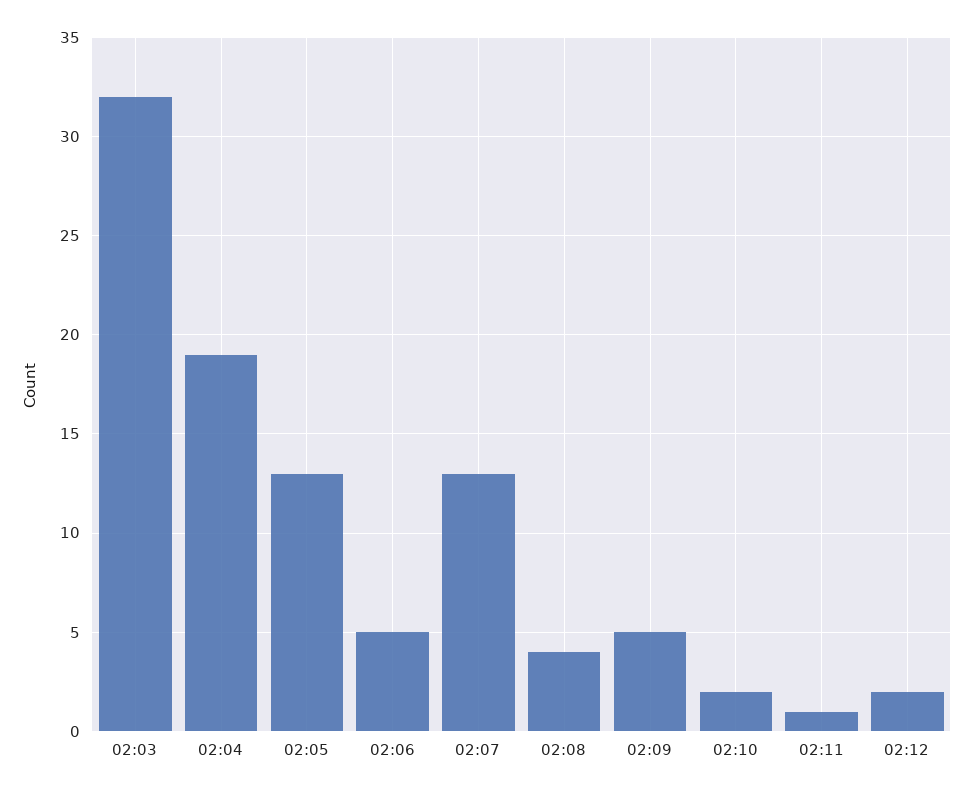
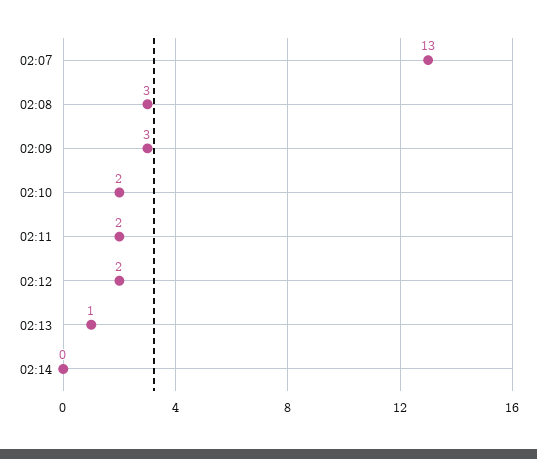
02:03: 32 -> none
02:04: 19 -> none
02:05: 13 -> none
02:06: 5 -> none
02:08: 4 -> 3
02:09: 5 -> 3
02:11: 1 -> 2
02:13: none -> 1
02:14: none -> 0

